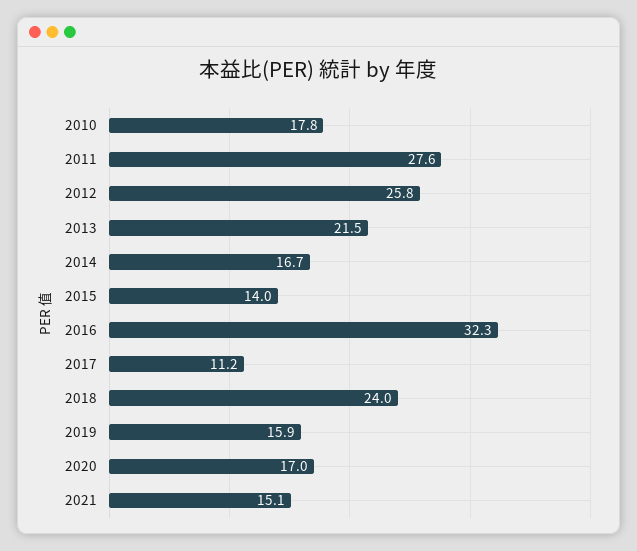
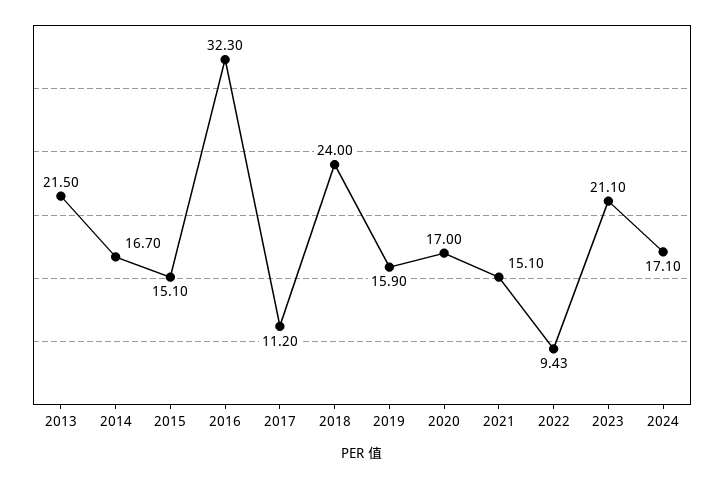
2010: 17.8 -> none
2011: 27.6 -> none
2012: 25.8 -> none
2015: 14 -> 15.1
2022: none -> 9.43
2023: none -> 21.1
2024: none -> 17.1

